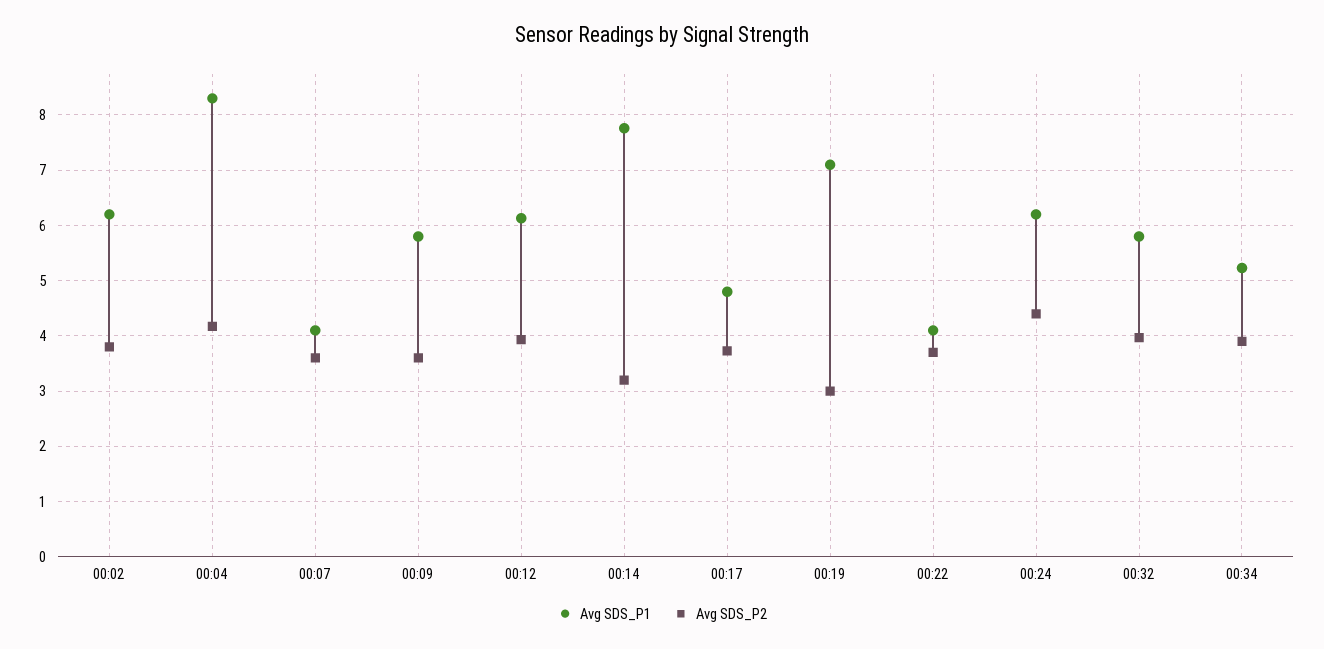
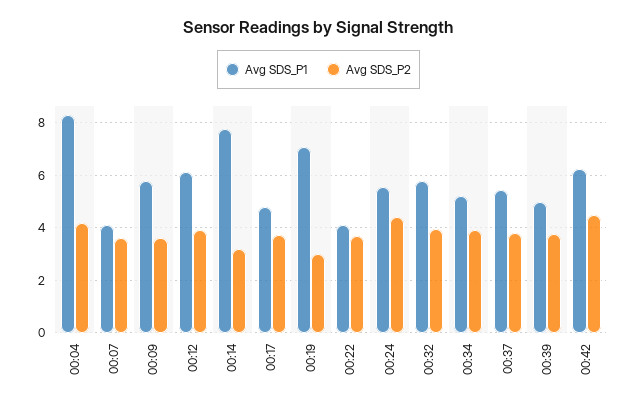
Avg SDS_P1, 00:02: 6.2 -> none
Avg SDS_P2, 00:02: 3.8 -> none
Avg SDS_P1, 00:24: 6.2 -> 5.5
Avg SDS_P1, 00:37: none -> 5.5
Avg SDS_P2, 00:37: none -> 3.75
Avg SDS_P1, 00:39: none -> 5
Avg SDS_P2, 00:39: none -> 3.75
Avg SDS_P1, 00:42: none -> 6.25
Avg SDS_P2, 00:42: none -> 4.5

